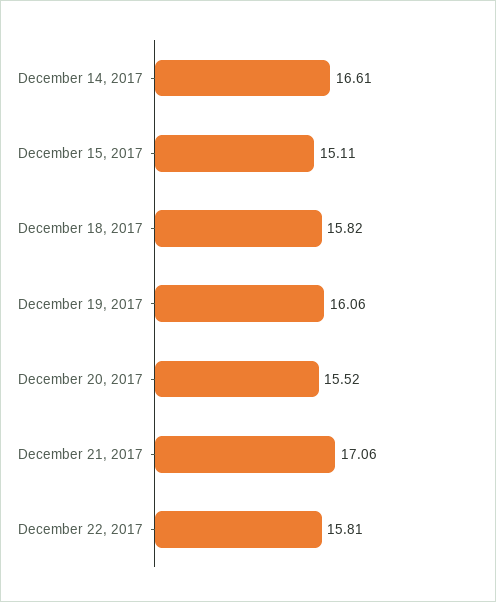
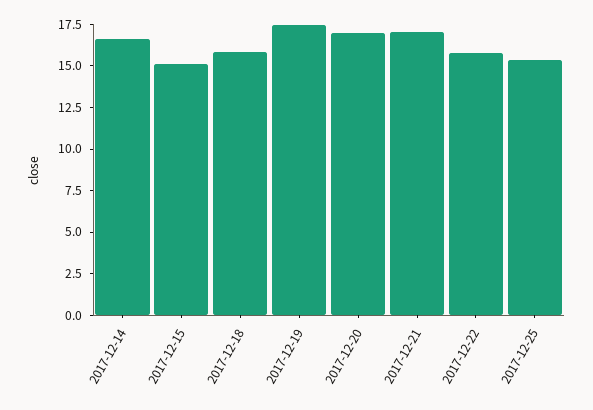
December 19, 2017: 16.06 -> 17.5
December 20, 2017: 15.52 -> 17
2017-12-25: none -> 15.5

